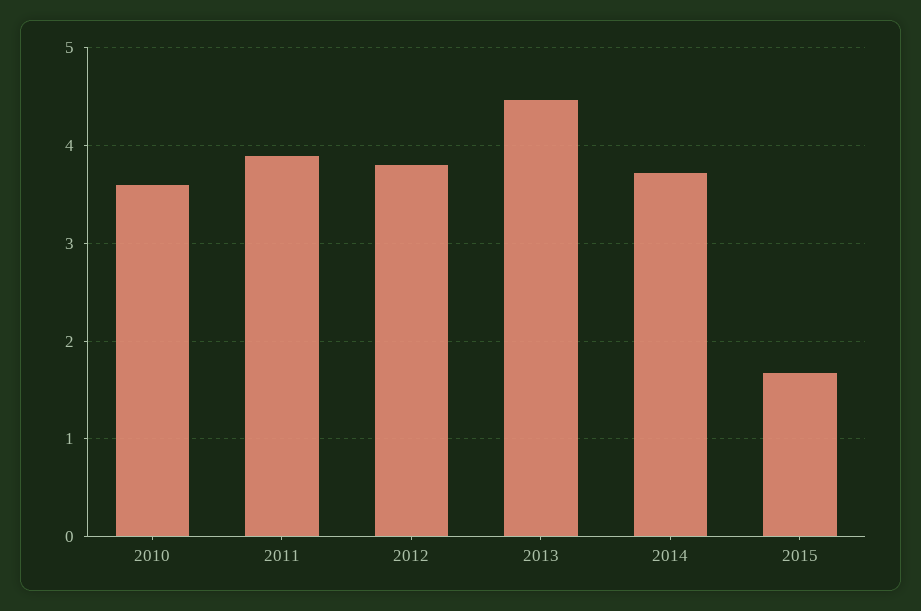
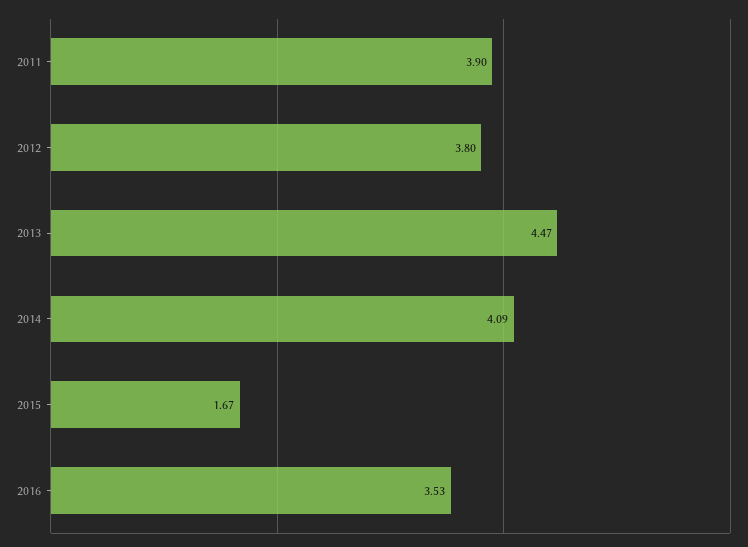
2010: 3.6 -> none
2014: 3.7 -> 4.09
2016: none -> 3.53

